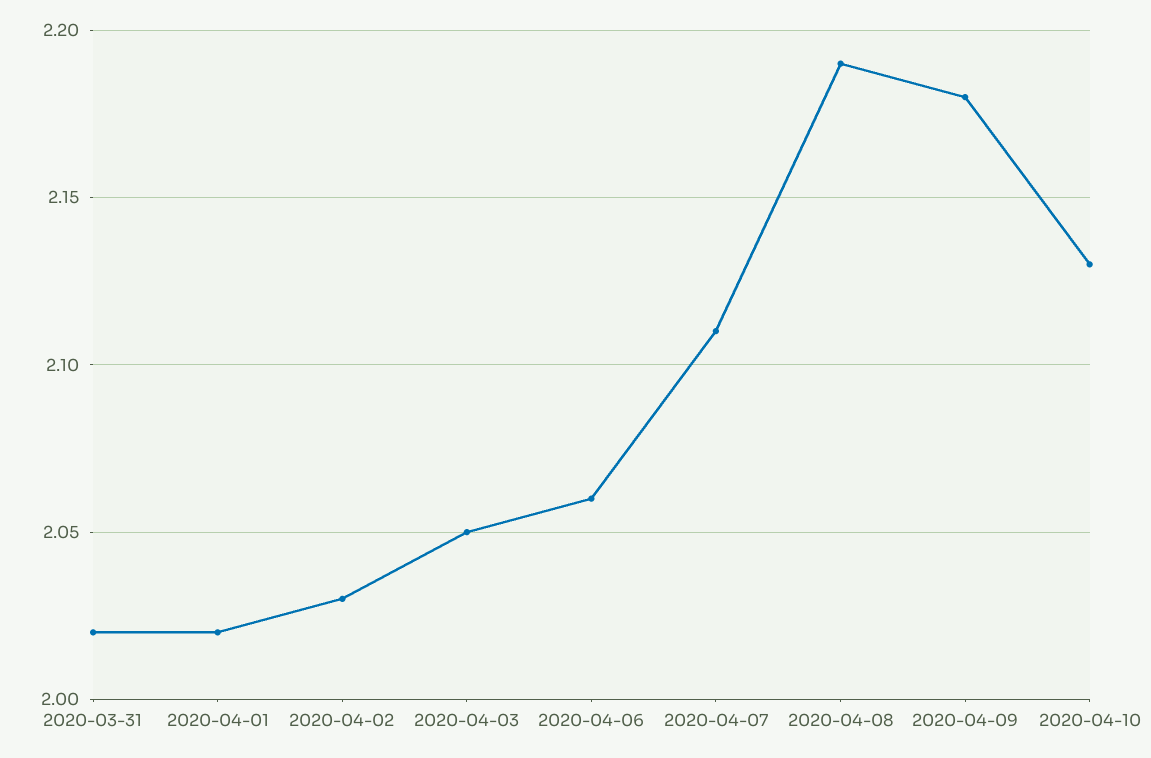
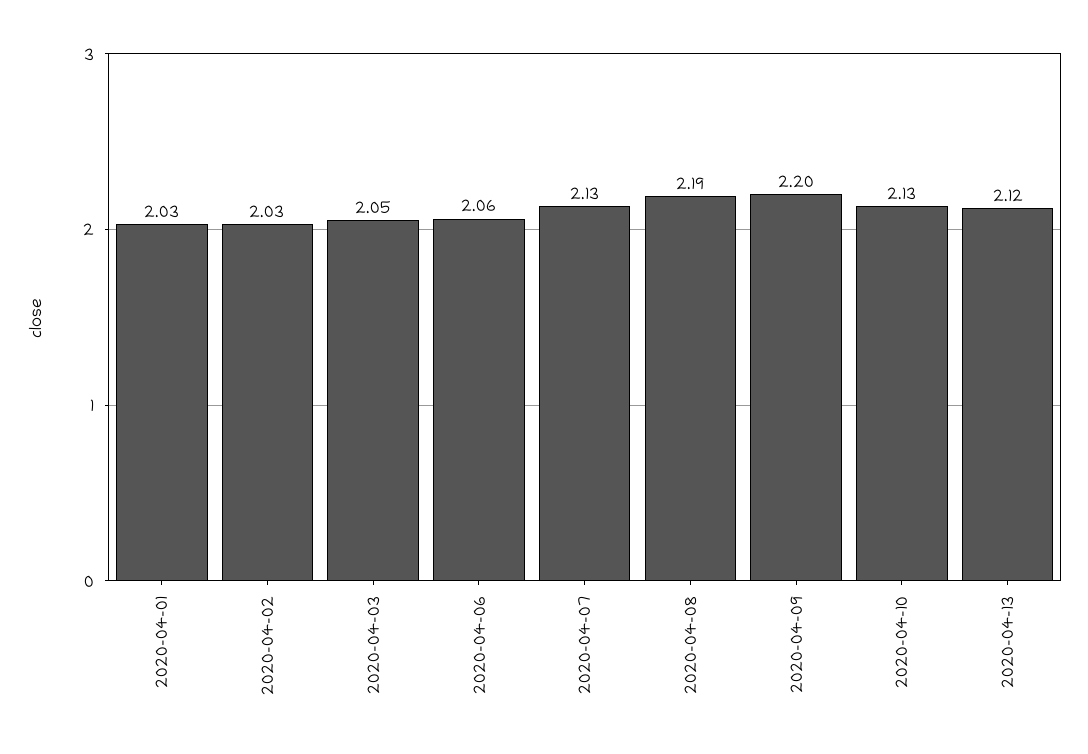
2020-03-31: 2.02 -> none
2020-04-01: 2.02 -> 2.03
2020-04-07: 2.11 -> 2.13
2020-04-09: 2.18 -> 2.2
2020-04-13: none -> 2.12

